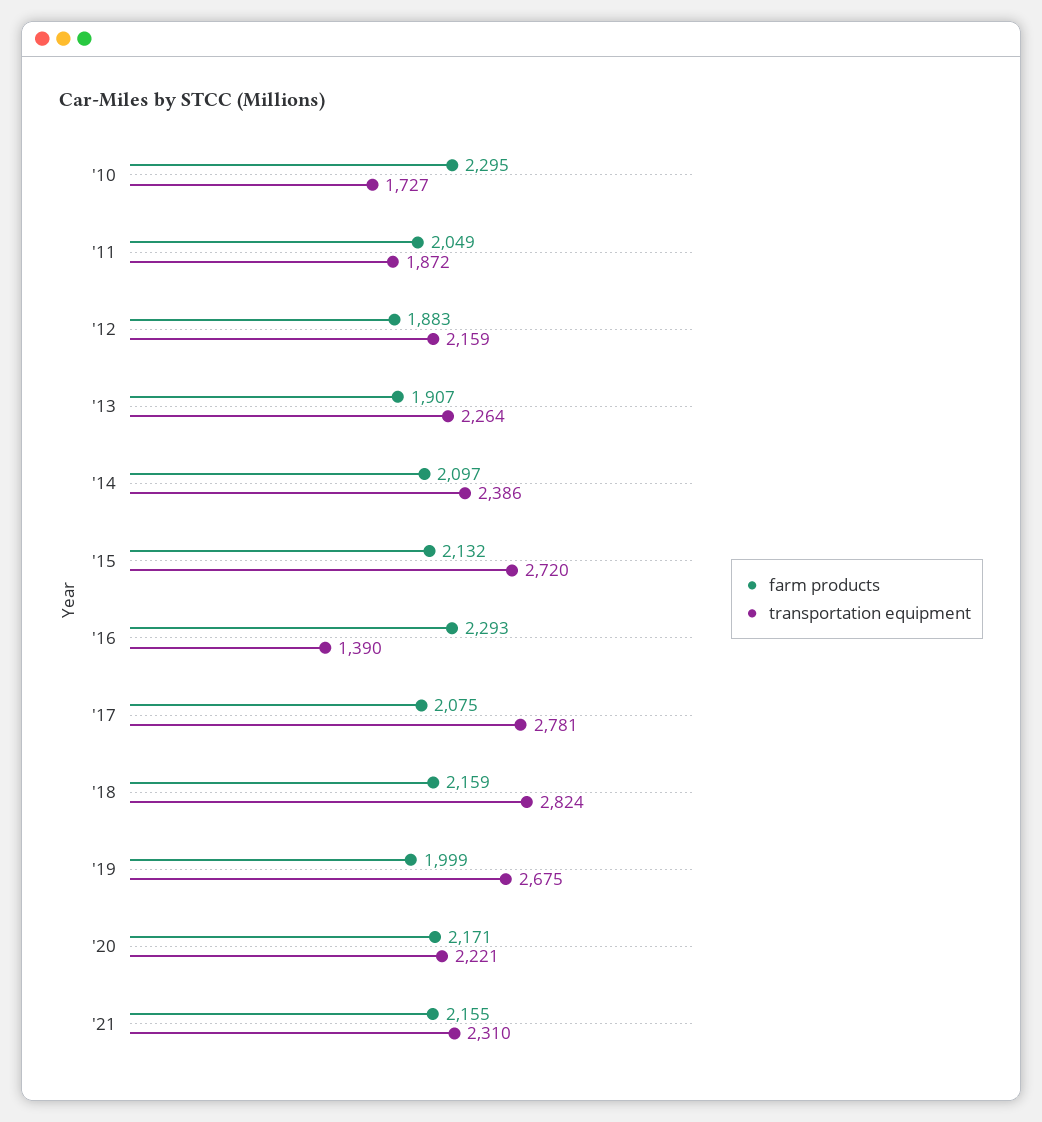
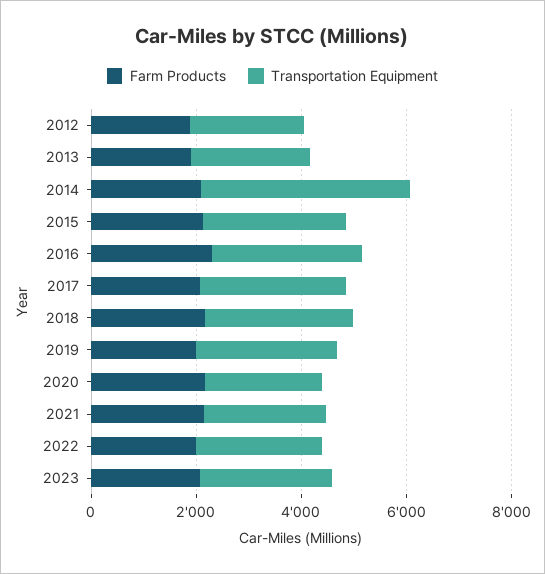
farm products, '10: 2295 -> none
transportation equipment, '10: 1727 -> none
farm products, '11: 2049 -> none
transportation equipment, '11: 1872 -> none
transportation equipment, '14: 2386 -> 4000
transportation equipment, '16: 1390 -> 3000
farm products, 2022: none -> 2000
transportation equipment, 2022: none -> 2500
farm products, 2023: none -> 2000
transportation equipment, 2023: none -> 2500

